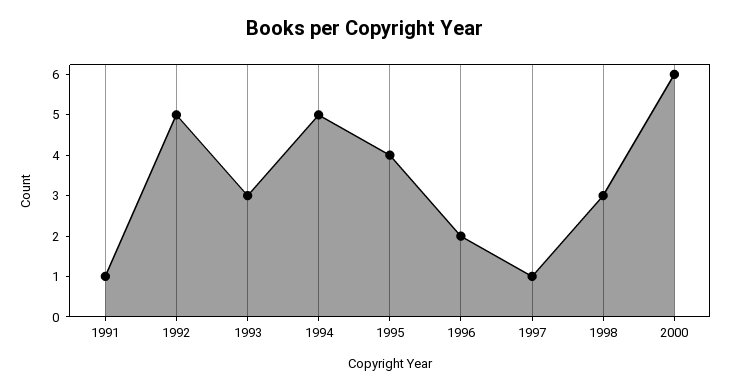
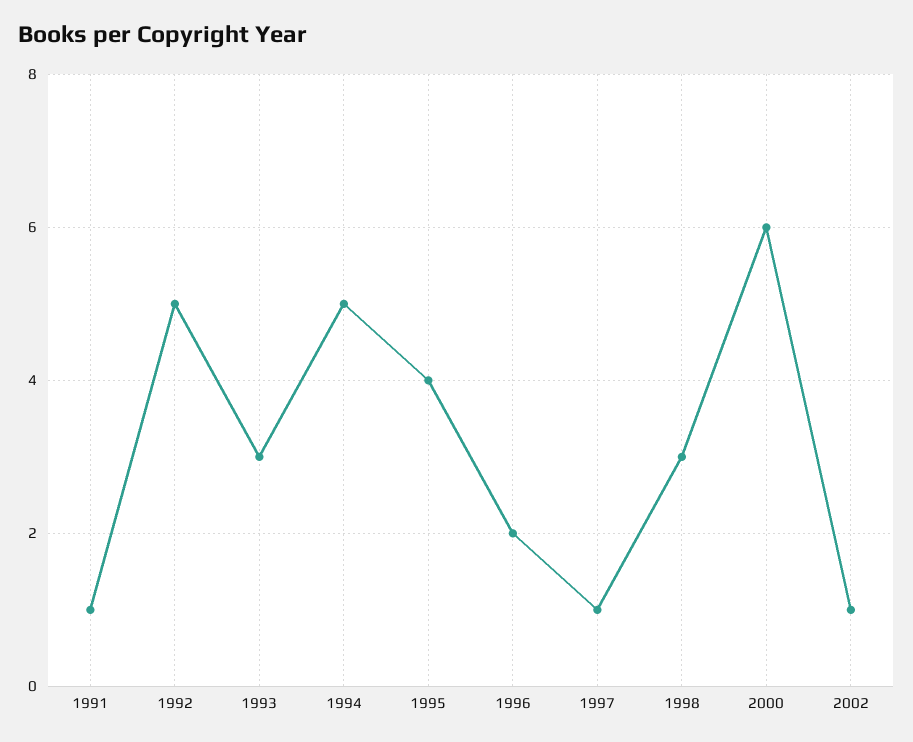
2002: none -> 1

